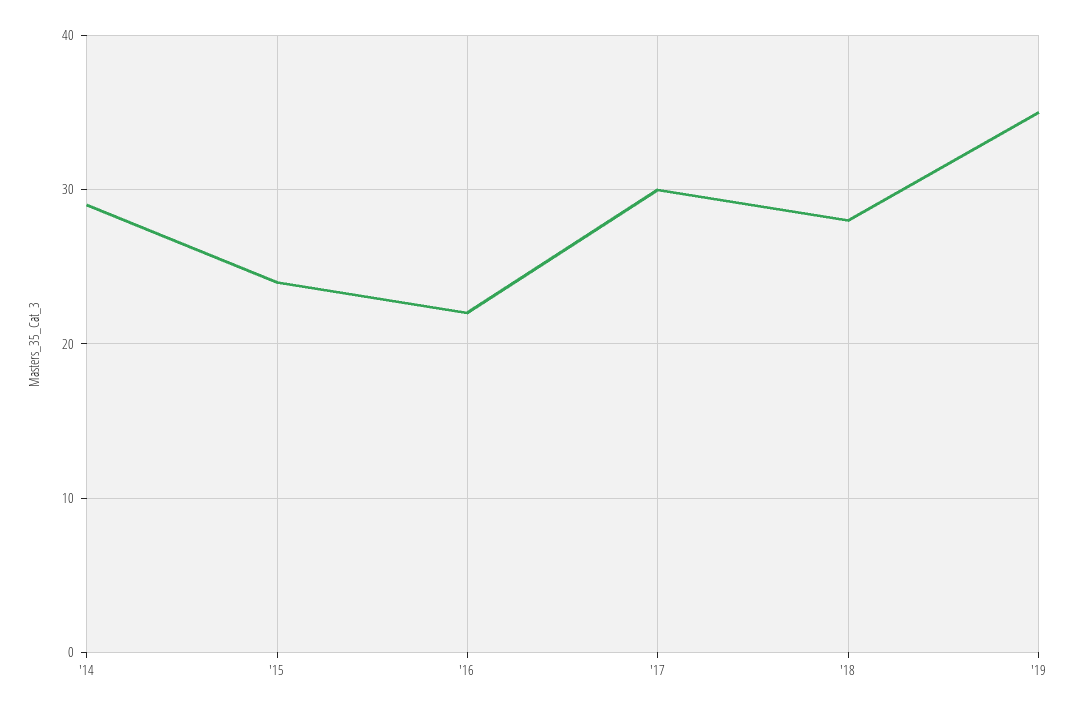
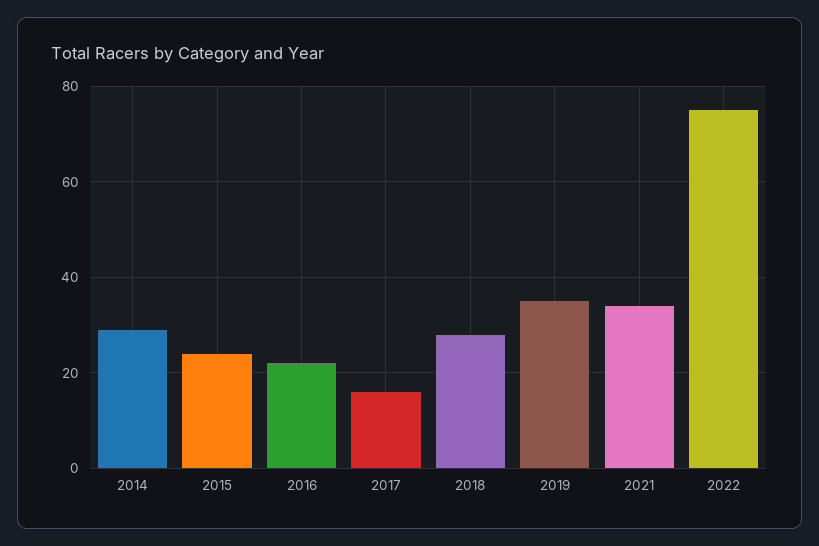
'17: 30 -> 15
2021: none -> 35
2022: none -> 75

